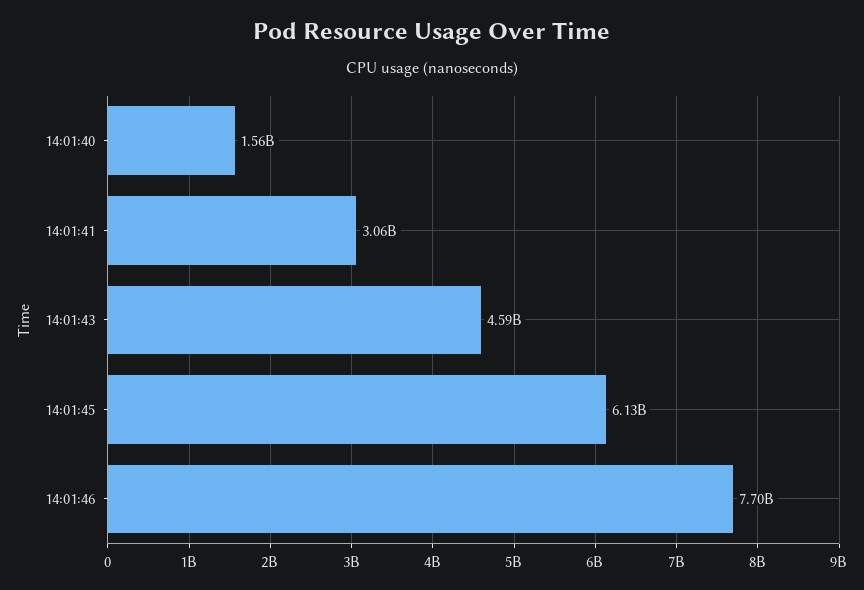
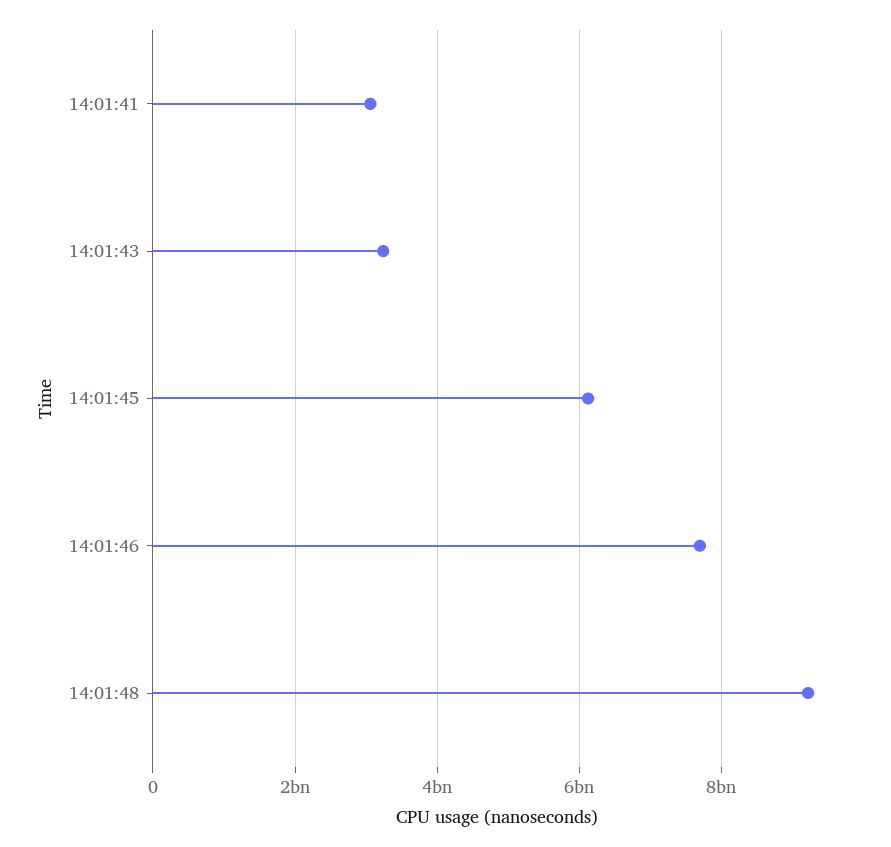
14:01:40: 1560000000 -> none
14:01:43: 4590000000 -> 3200000000
14:01:48: none -> 9200000000

